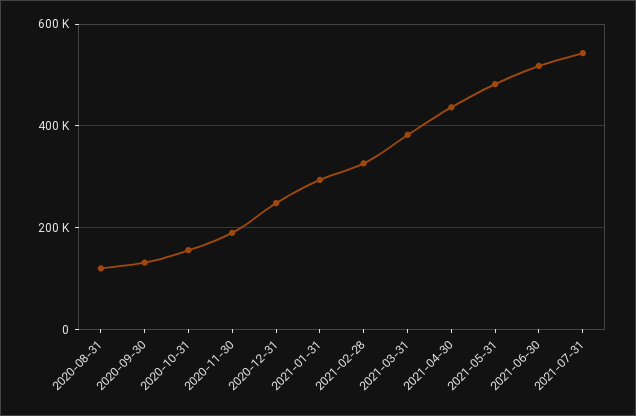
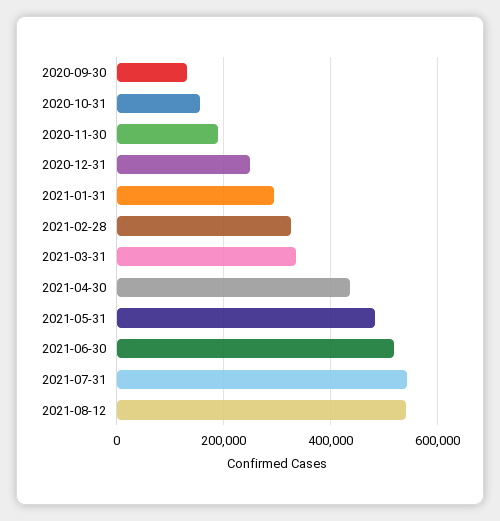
2020-08-31: 120000 -> none
2021-03-31: 380000 -> 340000
2021-08-12: none -> 540000

